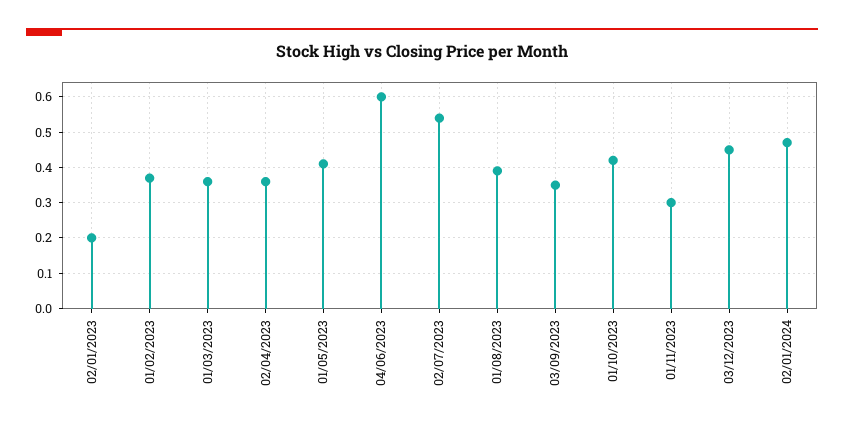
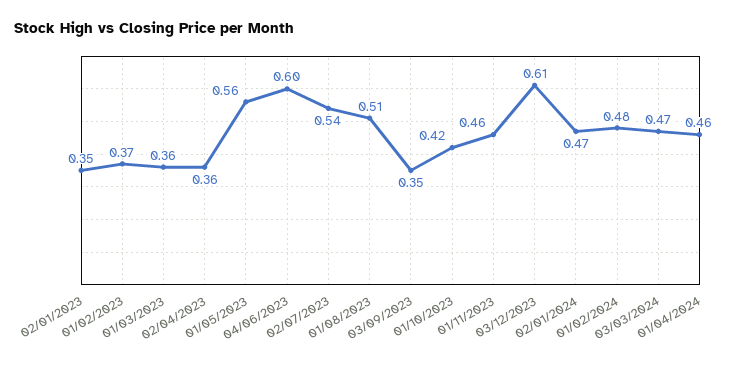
02/01/2023: 0.2 -> 0.35
01/05/2023: 0.4 -> 0.56
01/08/2023: 0.4 -> 0.51
01/11/2023: 0.3 -> 0.46
03/12/2023: 0.45 -> 0.61
01/02/2024: none -> 0.48
03/03/2024: none -> 0.47
01/04/2024: none -> 0.46

